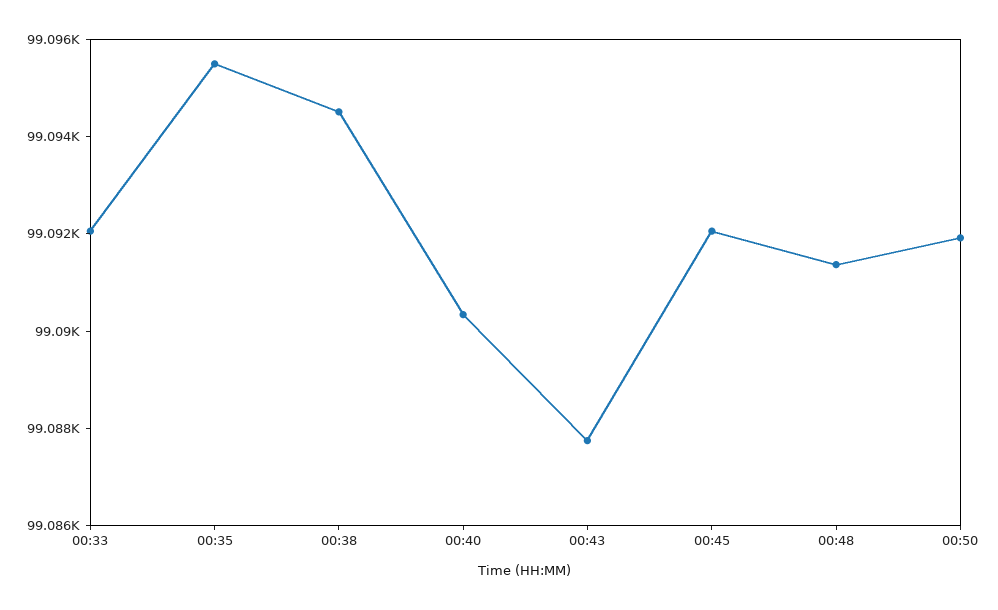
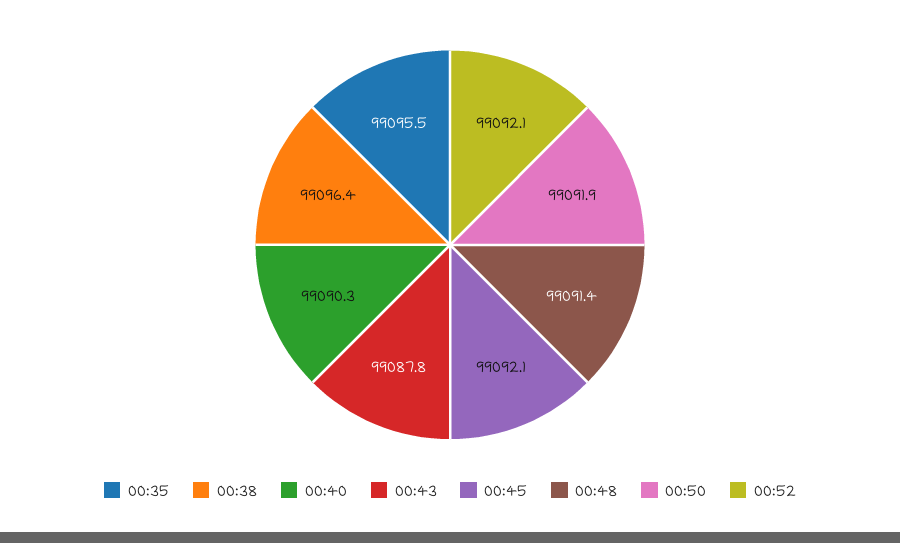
00:33: 99092 -> none
00:38: 99094.5 -> 99096.4
00:52: none -> 99092.1

